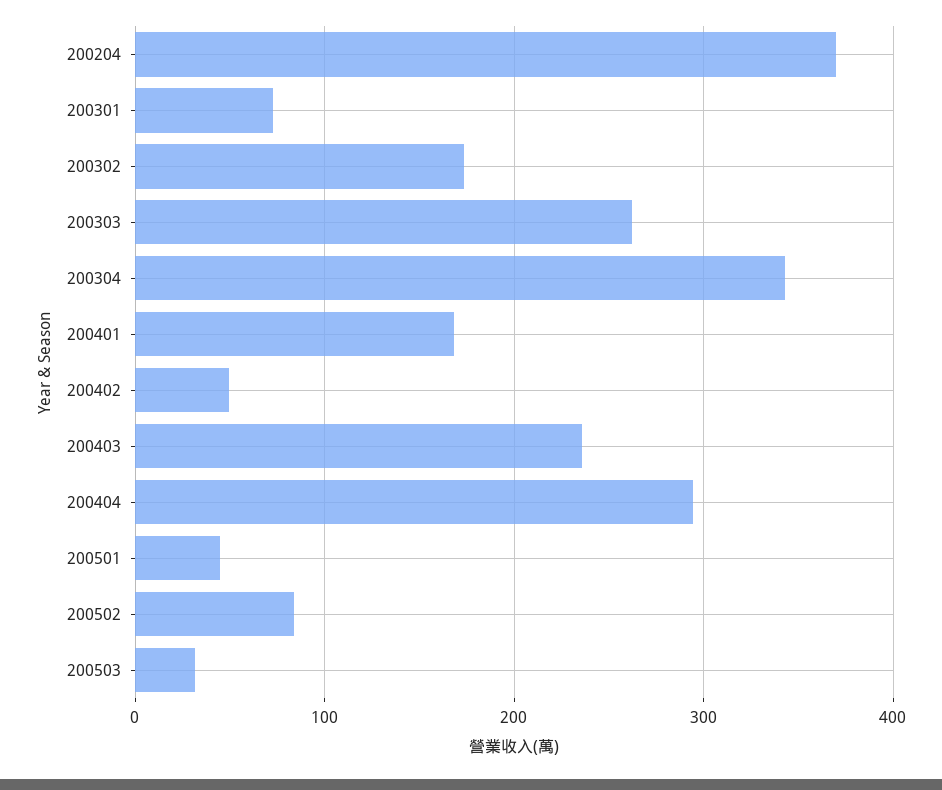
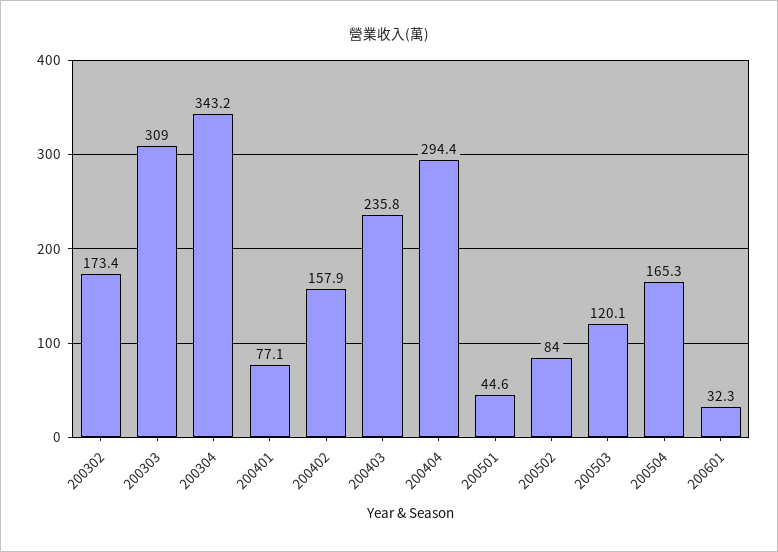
200204: 370 -> none
200301: 70 -> none
200303: 260 -> 309
200401: 170 -> 77.1
200402: 50 -> 157.9
200503: 30 -> 120.1
200504: none -> 165.3
200601: none -> 32.3

